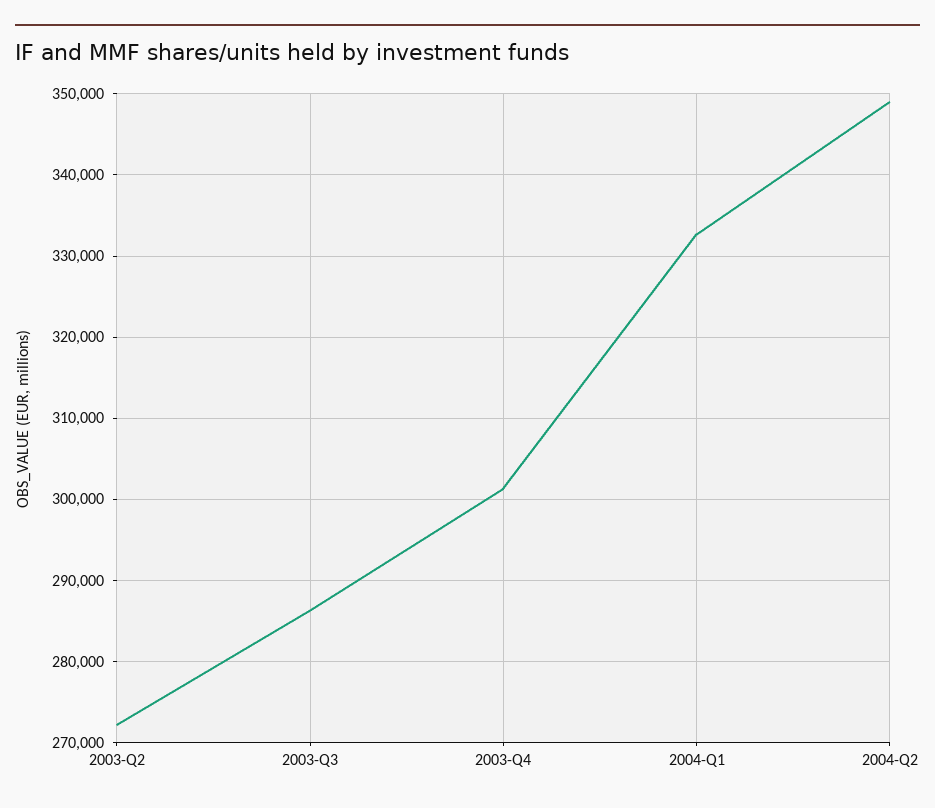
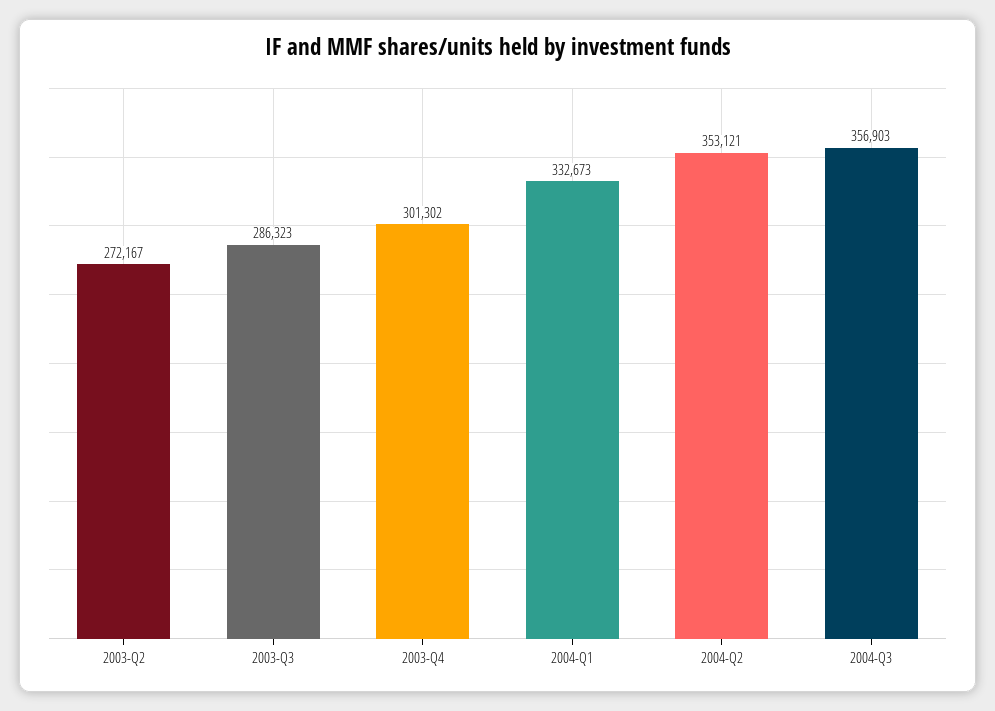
2004-Q2: 349000 -> 353121
2004-Q3: none -> 356903

